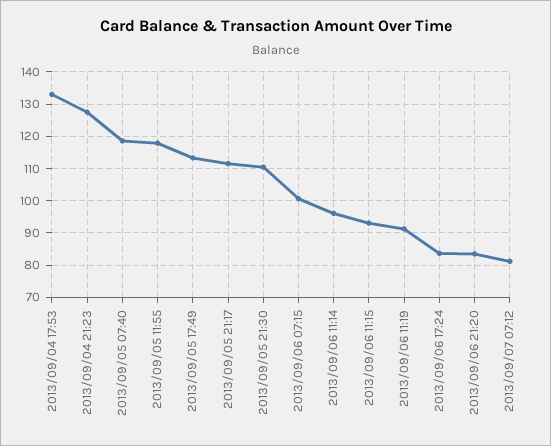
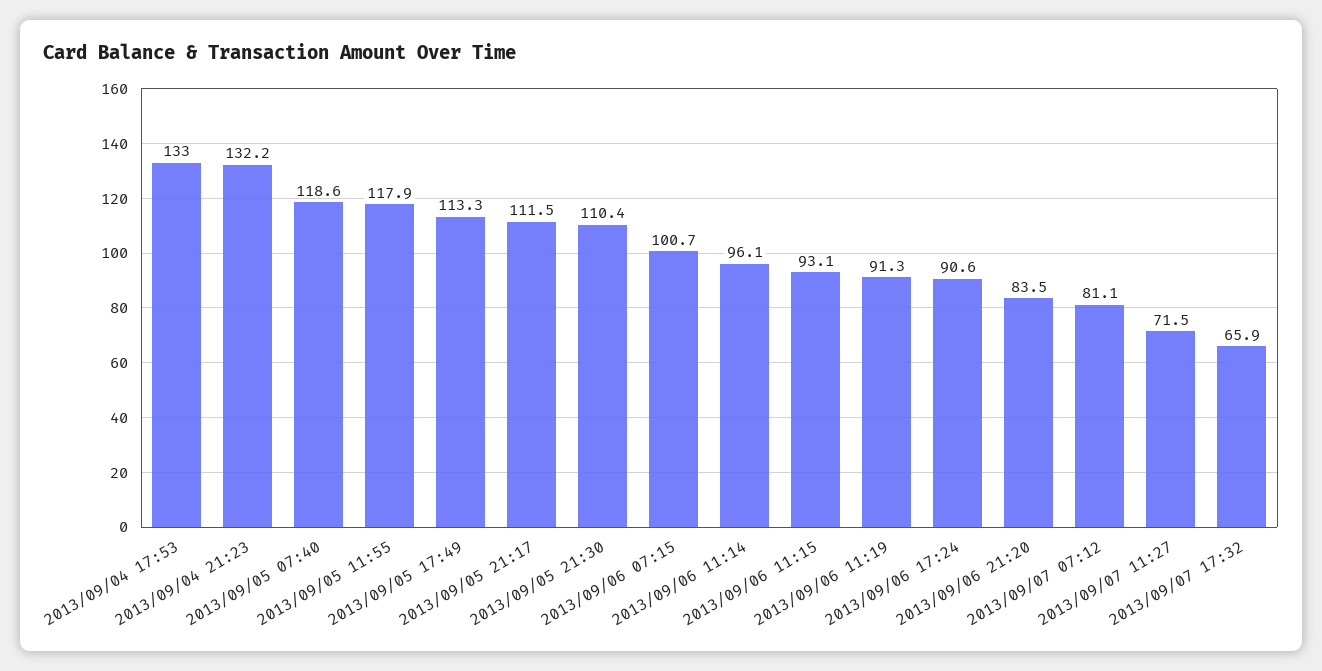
2013/09/04 21:23: 128 -> 132.2
2013/09/06 17:24: 84 -> 90.6
2013/09/07 11:27: none -> 71.5
2013/09/07 17:32: none -> 65.9

